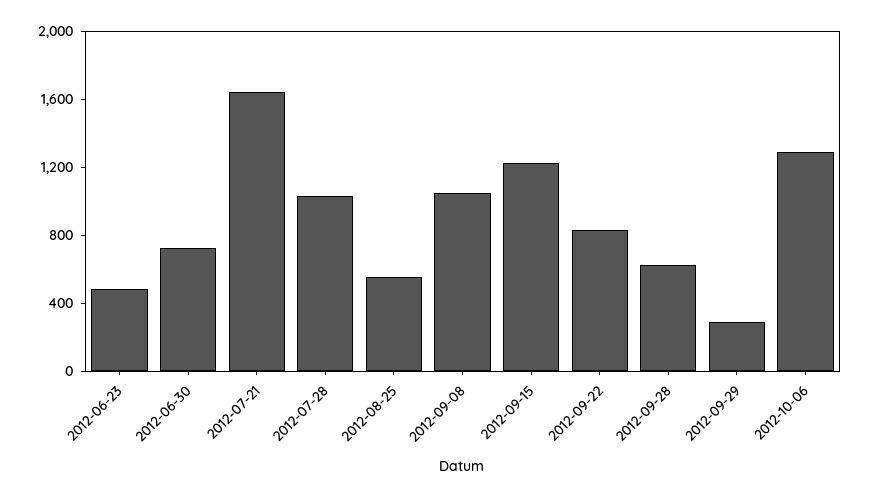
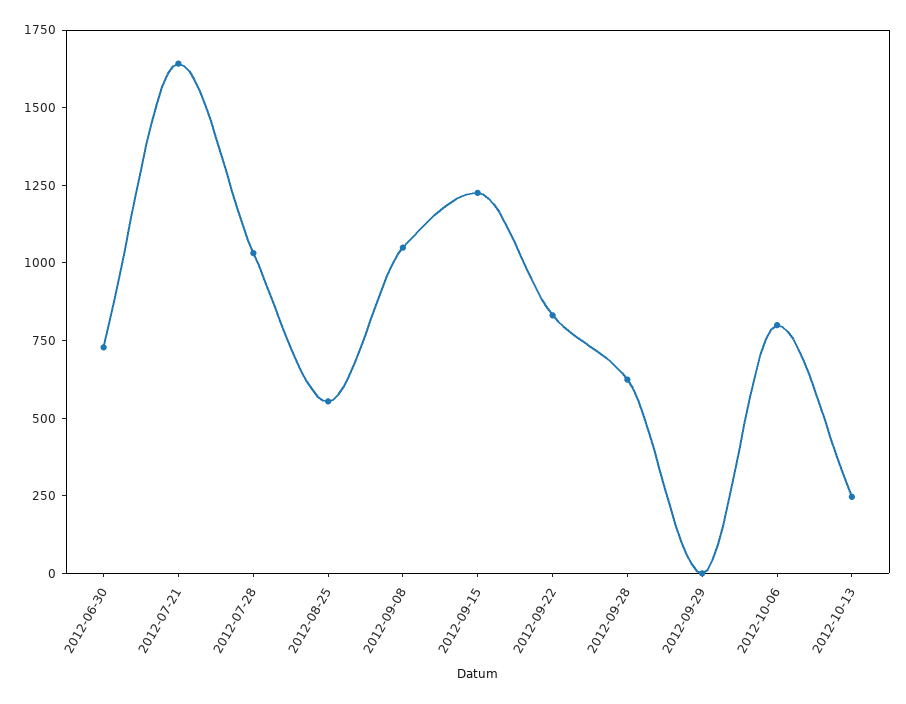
2012-06-23: 500 -> none
2012-09-29: 300 -> 0
2012-10-06: 1300 -> 800
2012-10-13: none -> 250

